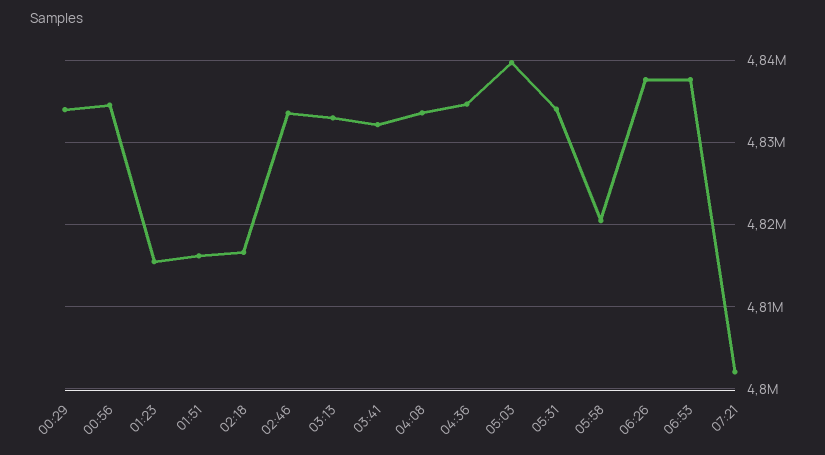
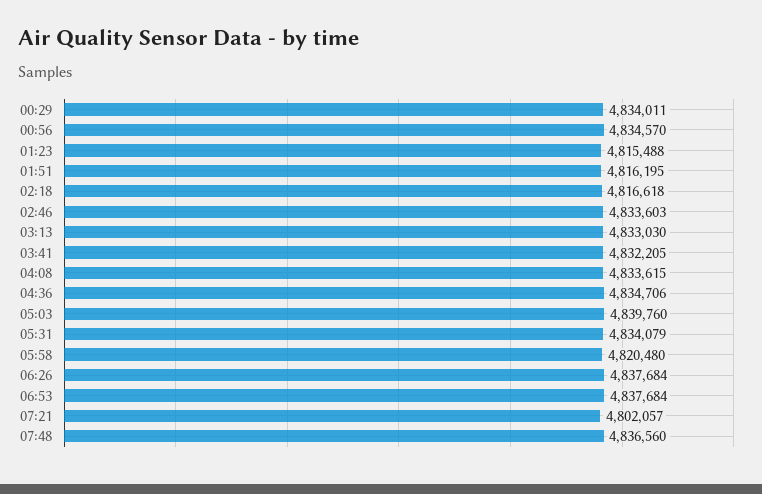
07:48: none -> 4836560

